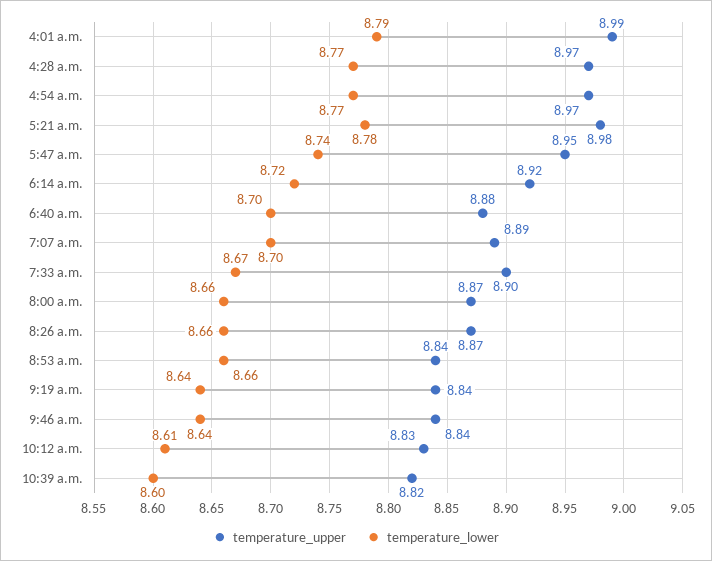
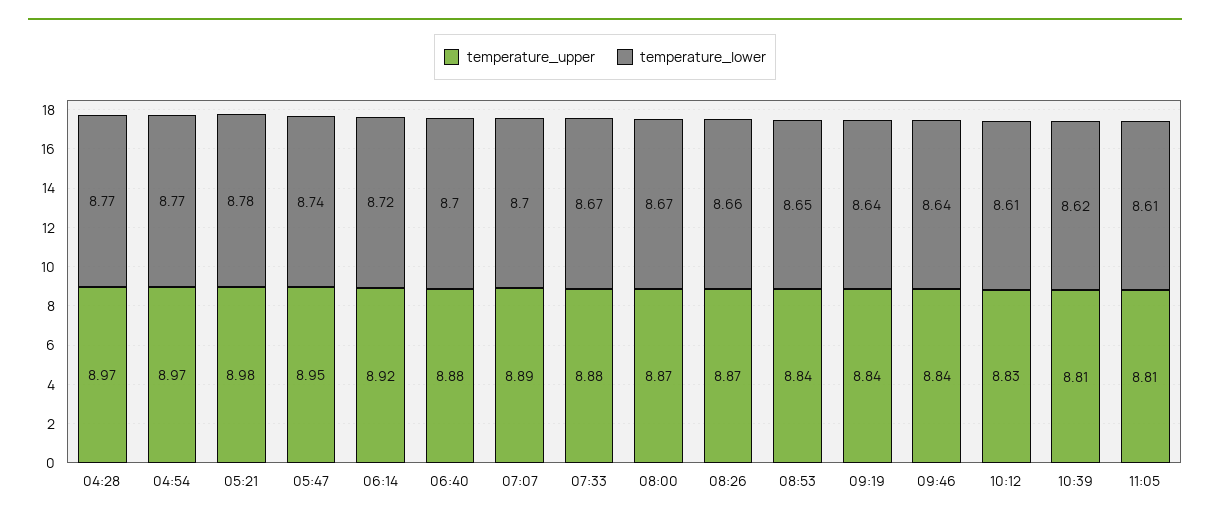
temperature_upper, 4:01 a.m.: 8.99 -> none
temperature_lower, 4:01 a.m.: 8.79 -> none
temperature_upper, 7:33 a.m.: 8.9 -> 8.88
temperature_lower, 8:00 a.m.: 8.66 -> 8.67
temperature_lower, 8:53 a.m.: 8.66 -> 8.65
temperature_upper, 10:39 a.m.: 8.82 -> 8.81
temperature_lower, 10:39 a.m.: 8.6 -> 8.62
temperature_upper, 11:05: none -> 8.81
temperature_lower, 11:05: none -> 8.61

